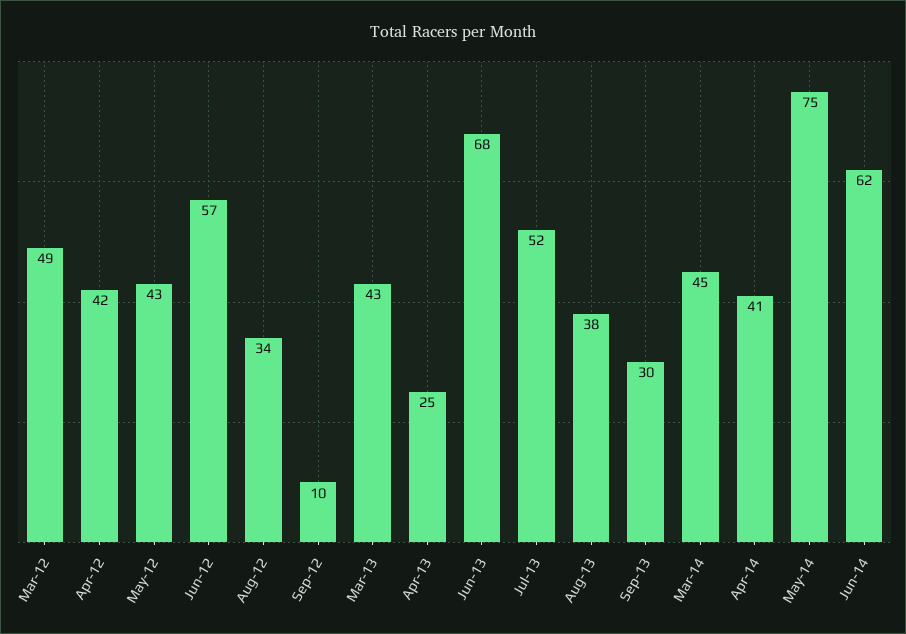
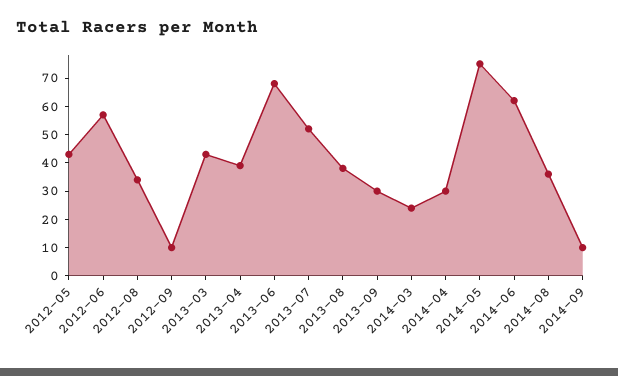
Mar-12: 49 -> none
Apr-12: 42 -> none
Apr-13: 25 -> 40
Mar-14: 45 -> 25
Apr-14: 41 -> 30
2014-08: none -> 35
2014-09: none -> 10

